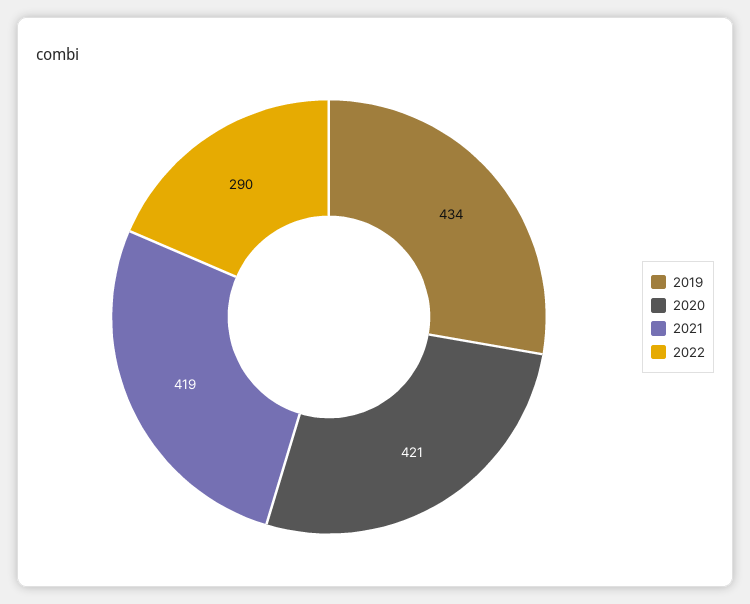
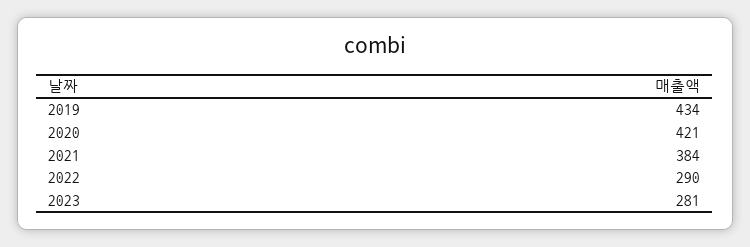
2021: 419 -> 384
2023: none -> 281

